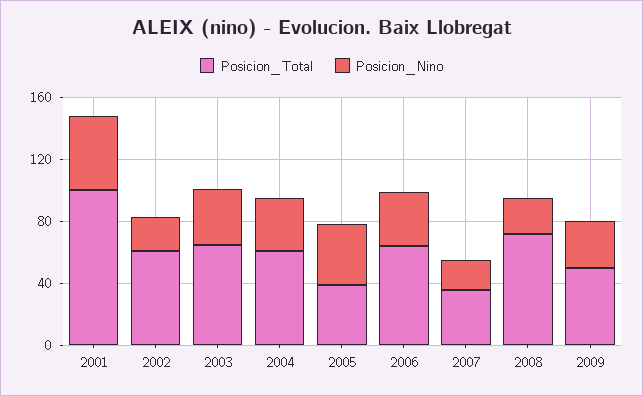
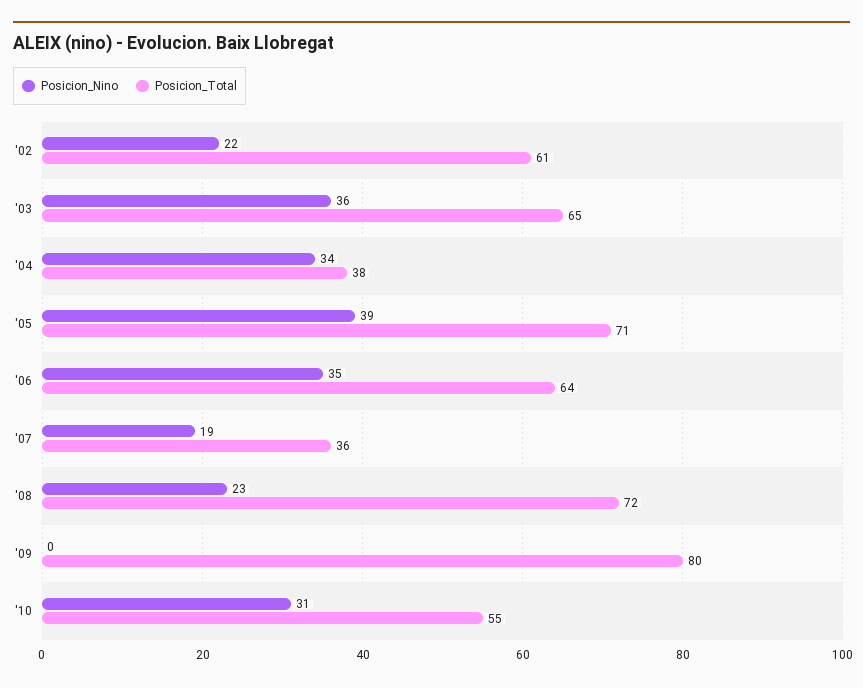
Posicion_Total, 2001: 100 -> none
Posicion_Nino, 2001: 50 -> none
Posicion_Total, 2004: 60 -> 38
Posicion_Total, 2005: 40 -> 71
Posicion_Total, 2009: 50 -> 80
Posicion_Nino, 2009: 30 -> 0
Posicion_Nino, '10: none -> 31
Posicion_Total, '10: none -> 55

